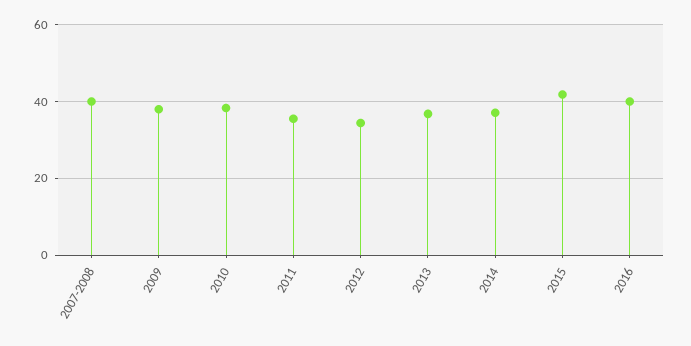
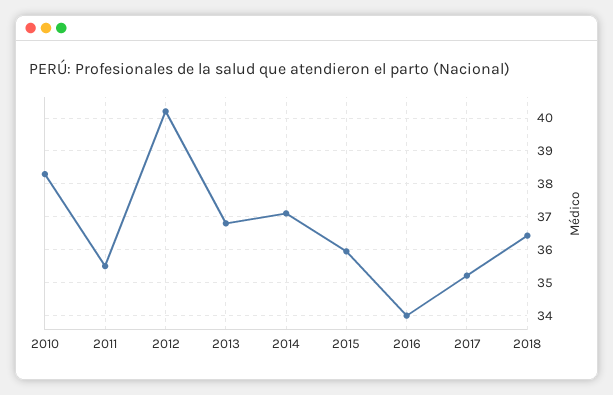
2007-2008: 40 -> none
2009: 38 -> none
2012: 34 -> 40.2
2015: 42 -> 36
2016: 40 -> 34
2017: none -> 35.2
2018: none -> 36.4

